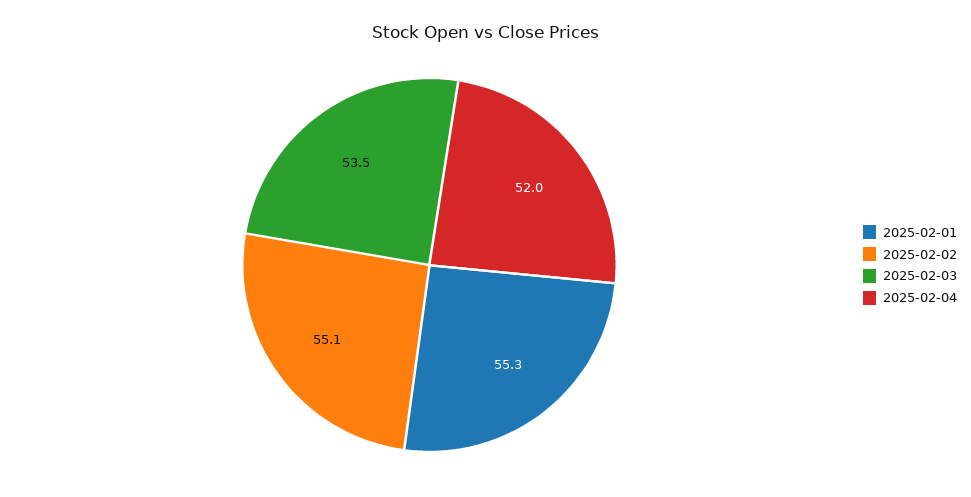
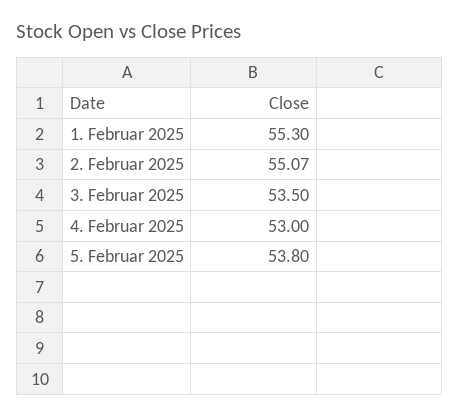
2025-02-04: 52 -> 53
5. Februar 2025: none -> 53.8

